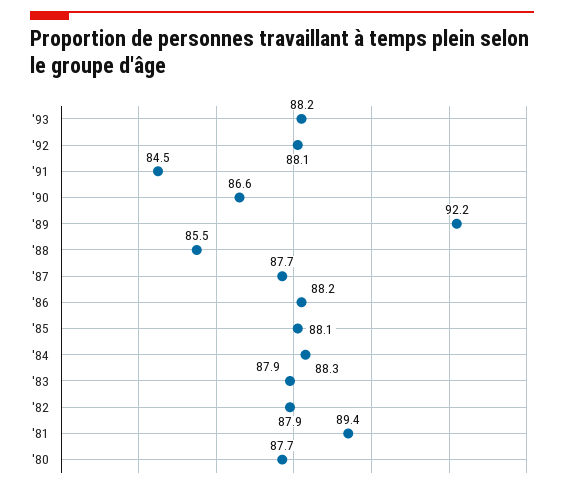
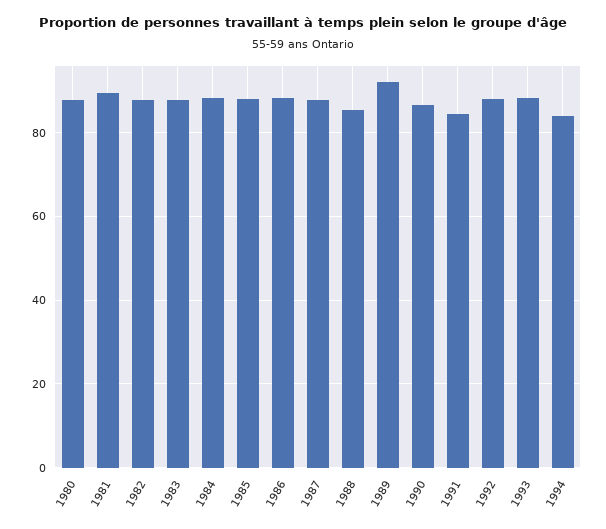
1994: none -> 84

